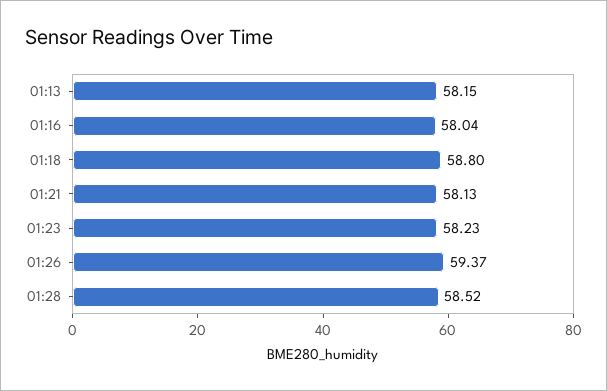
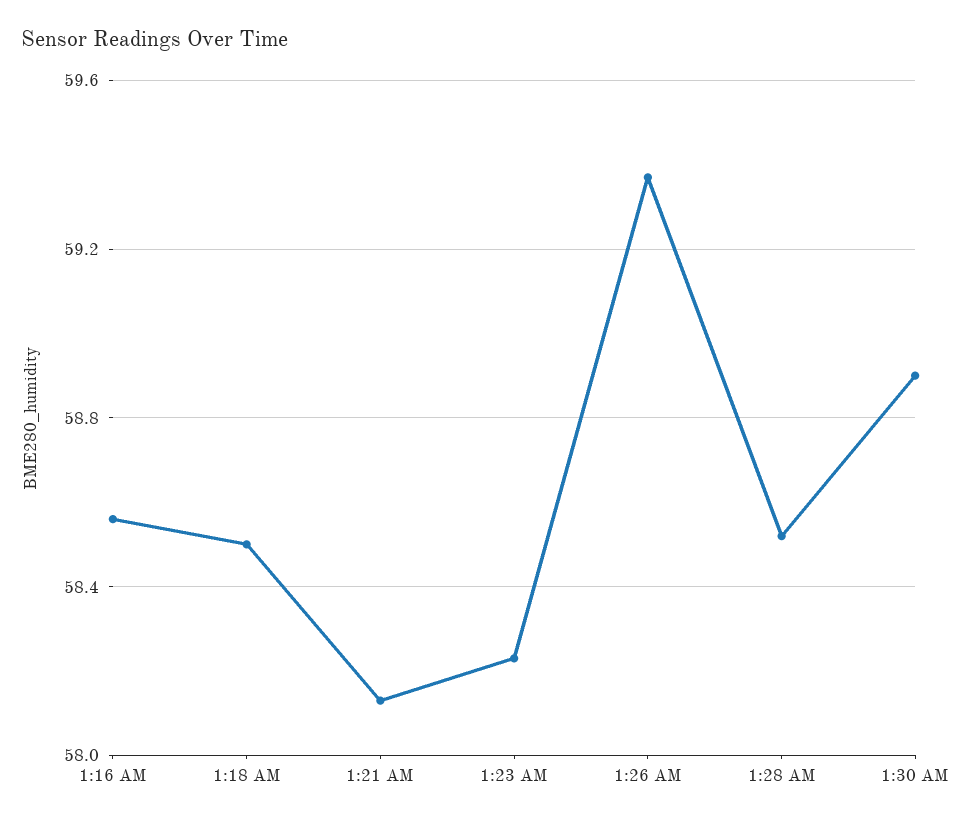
01:13: 58.15 -> none
01:16: 58.04 -> 58.55
01:18: 58.8 -> 58.5
1:30 AM: none -> 58.9

